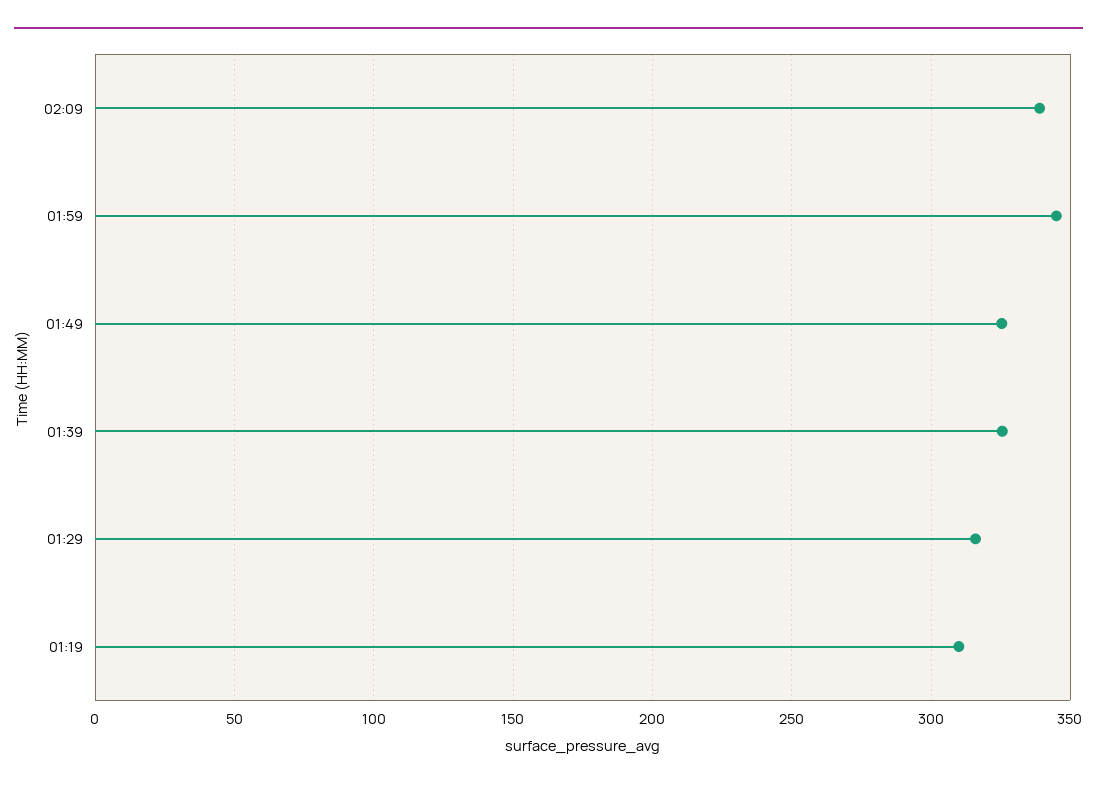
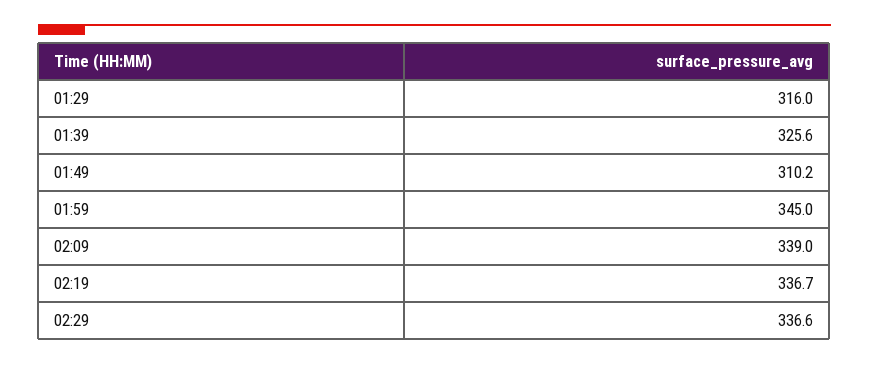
01:49: 325 -> 310.2
01:19: 310 -> none
02:19: none -> 336.7
02:29: none -> 336.6

